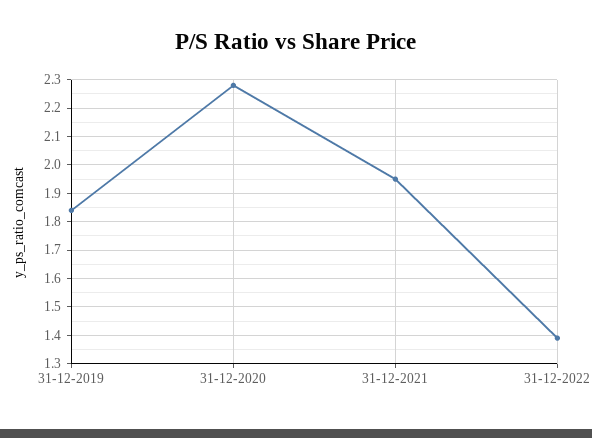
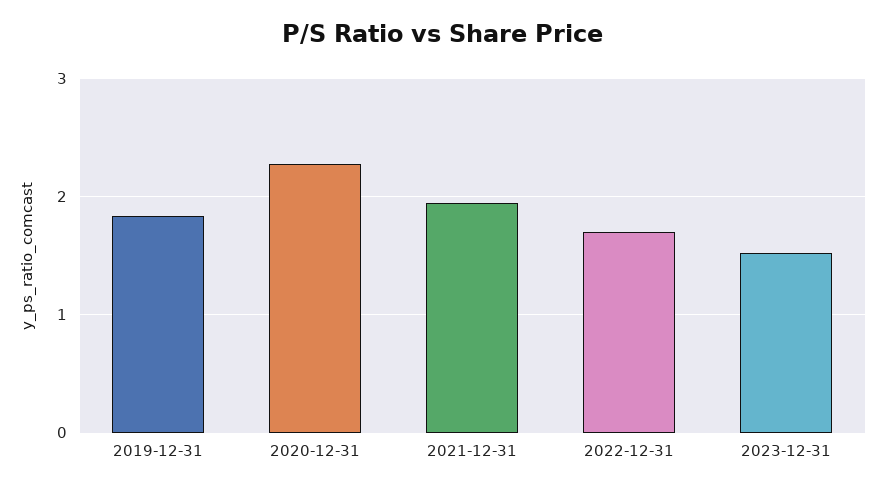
31-12-2022: 1.4 -> 1.7
2023-12-31: none -> 1.5

